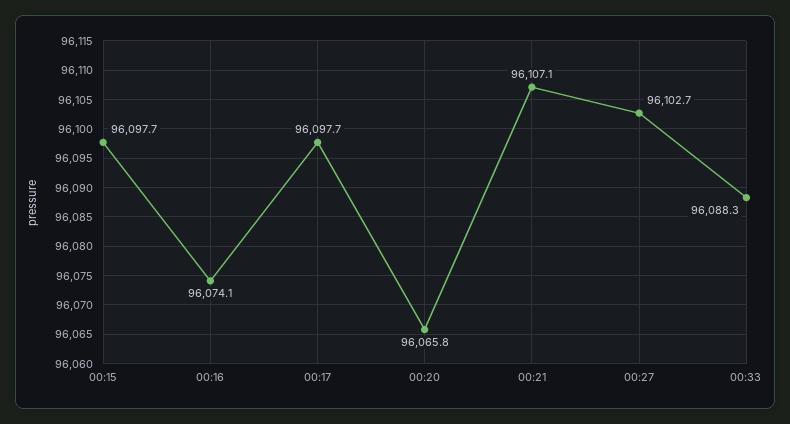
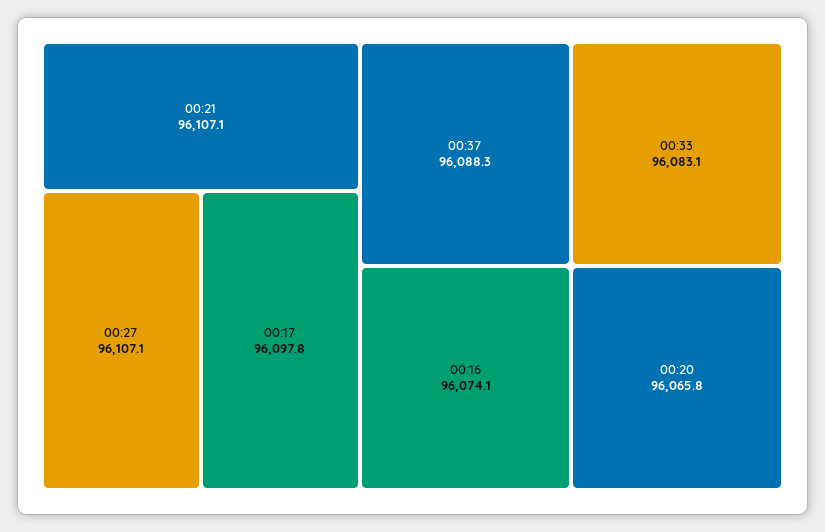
00:15: 96097.7 -> none
00:17: 96097.7 -> 96097.8
00:27: 96102.7 -> 96107.1
00:33: 96088.3 -> 96083.1
00:37: none -> 96088.3

